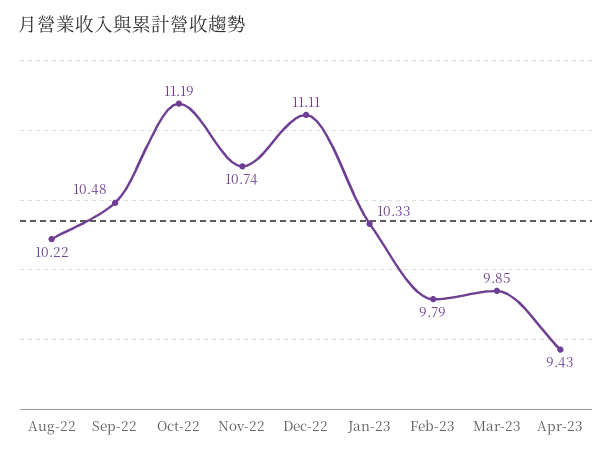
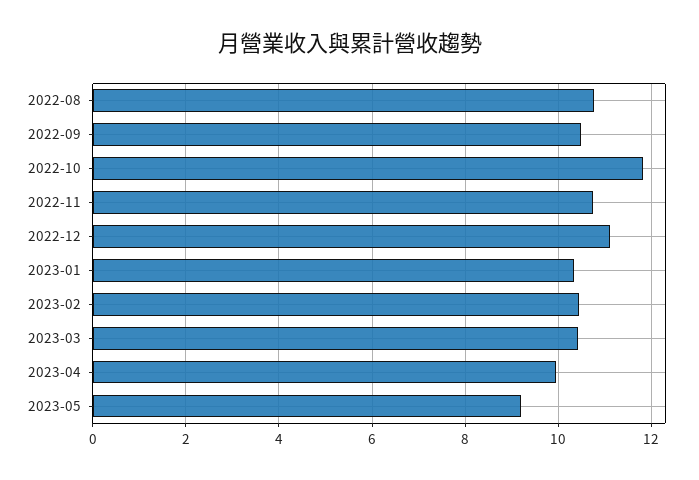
Aug-22: 10.22 -> 10.8
Oct-22: 11.19 -> 11.8
Feb-23: 9.79 -> 10.4
Mar-23: 9.85 -> 10.4
Apr-23: 9.43 -> 10
2023-05: none -> 9.2

